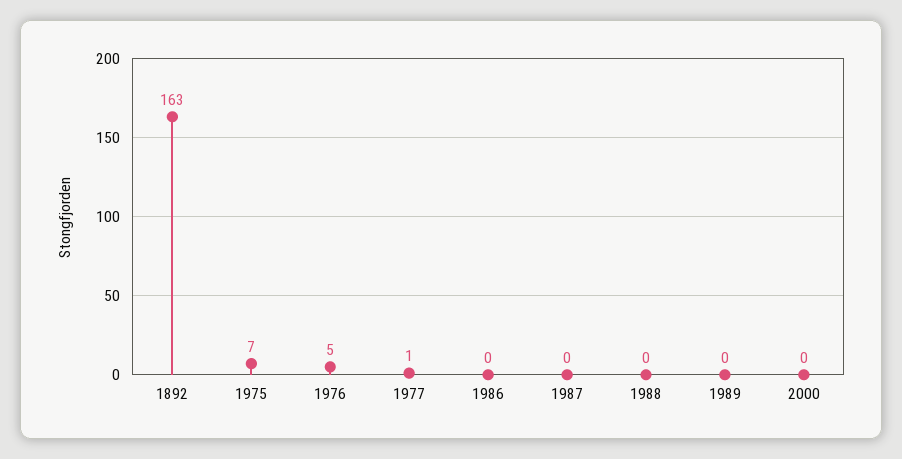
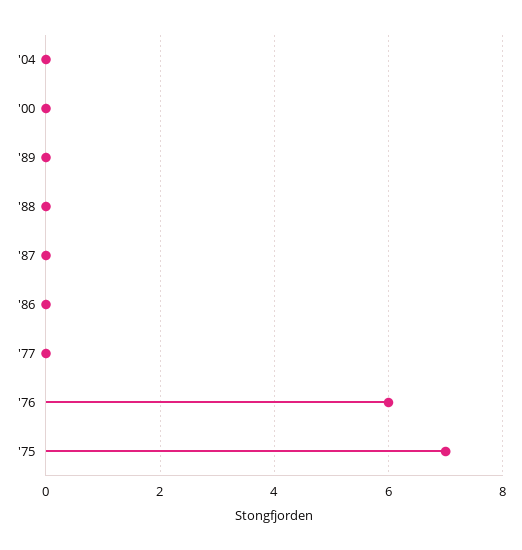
1892: 163 -> none
1976: 5 -> 6
1977: 1 -> 0
'04: none -> 0

